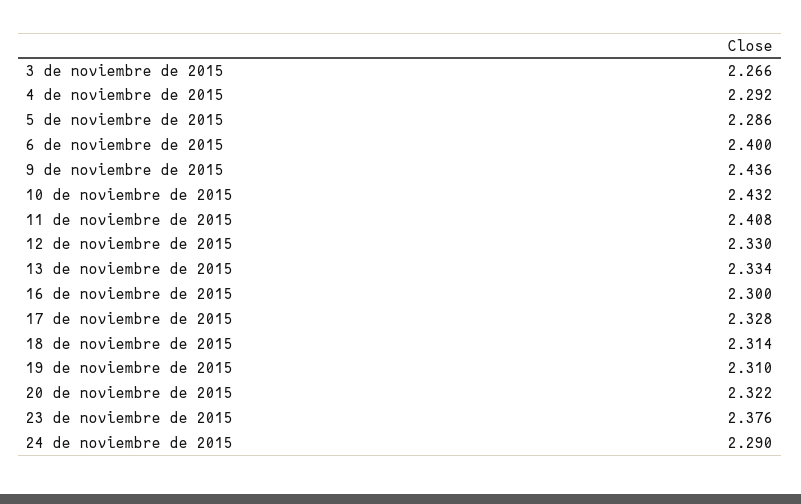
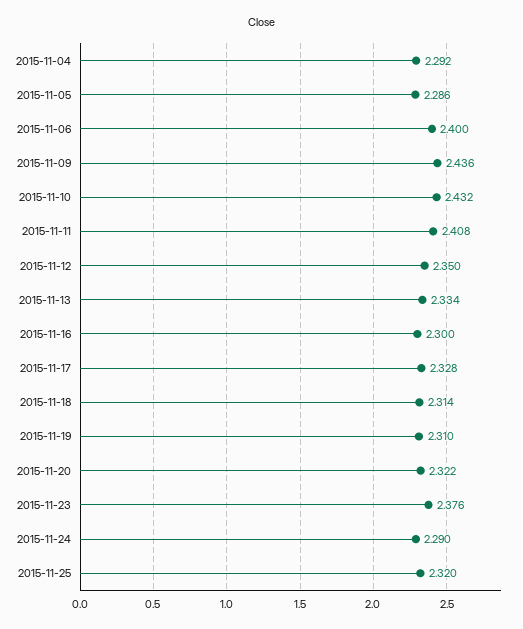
3 de noviembre de 2015: 2.266 -> none
12 de noviembre de 2015: 2.33 -> 2.35
2015-11-25: none -> 2.32

